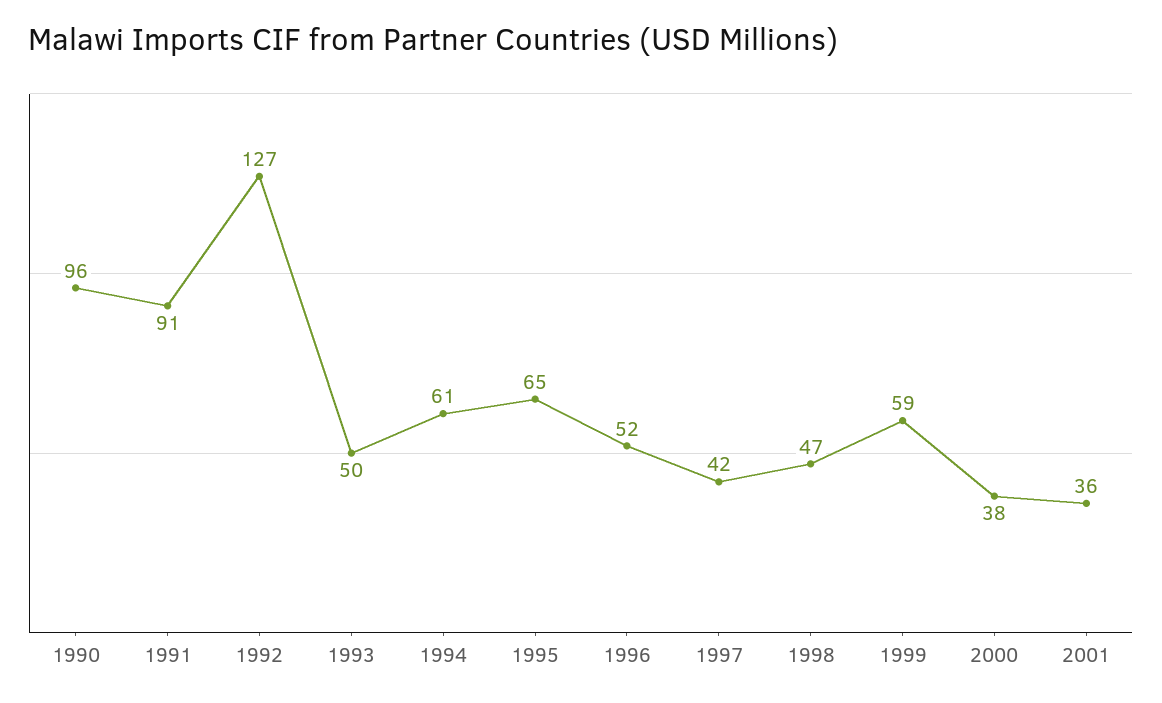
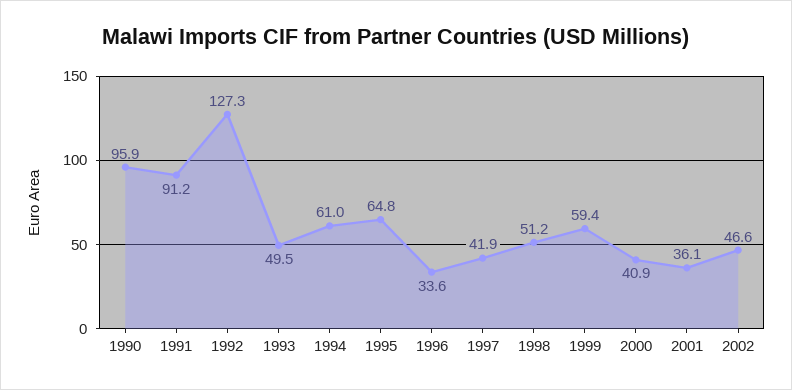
1996: 52 -> 33.6
1998: 47 -> 51.2
2000: 38 -> 40.9
2002: none -> 46.6

